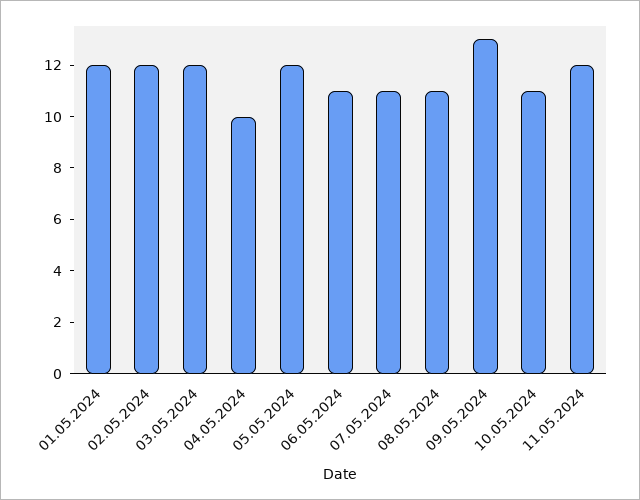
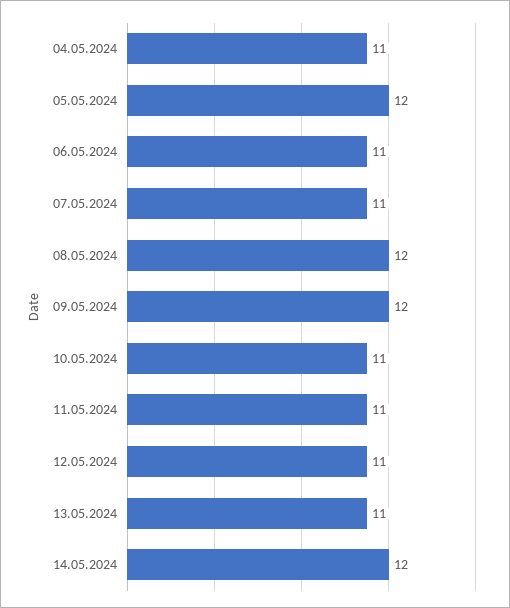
01.05.2024: 12 -> none
02.05.2024: 12 -> none
03.05.2024: 12 -> none
04.05.2024: 10 -> 11
08.05.2024: 11 -> 12
09.05.2024: 13 -> 12
11.05.2024: 12 -> 11
12.05.2024: none -> 11
13.05.2024: none -> 11
14.05.2024: none -> 12

